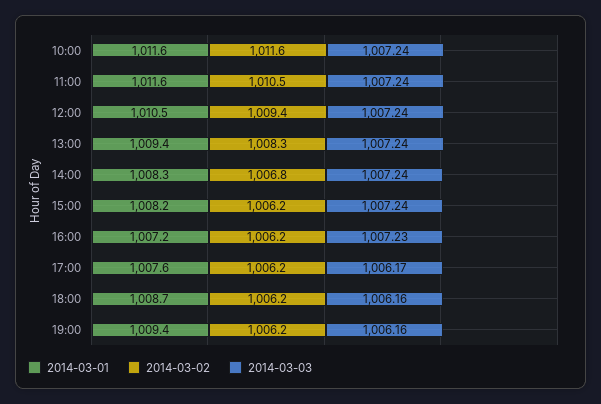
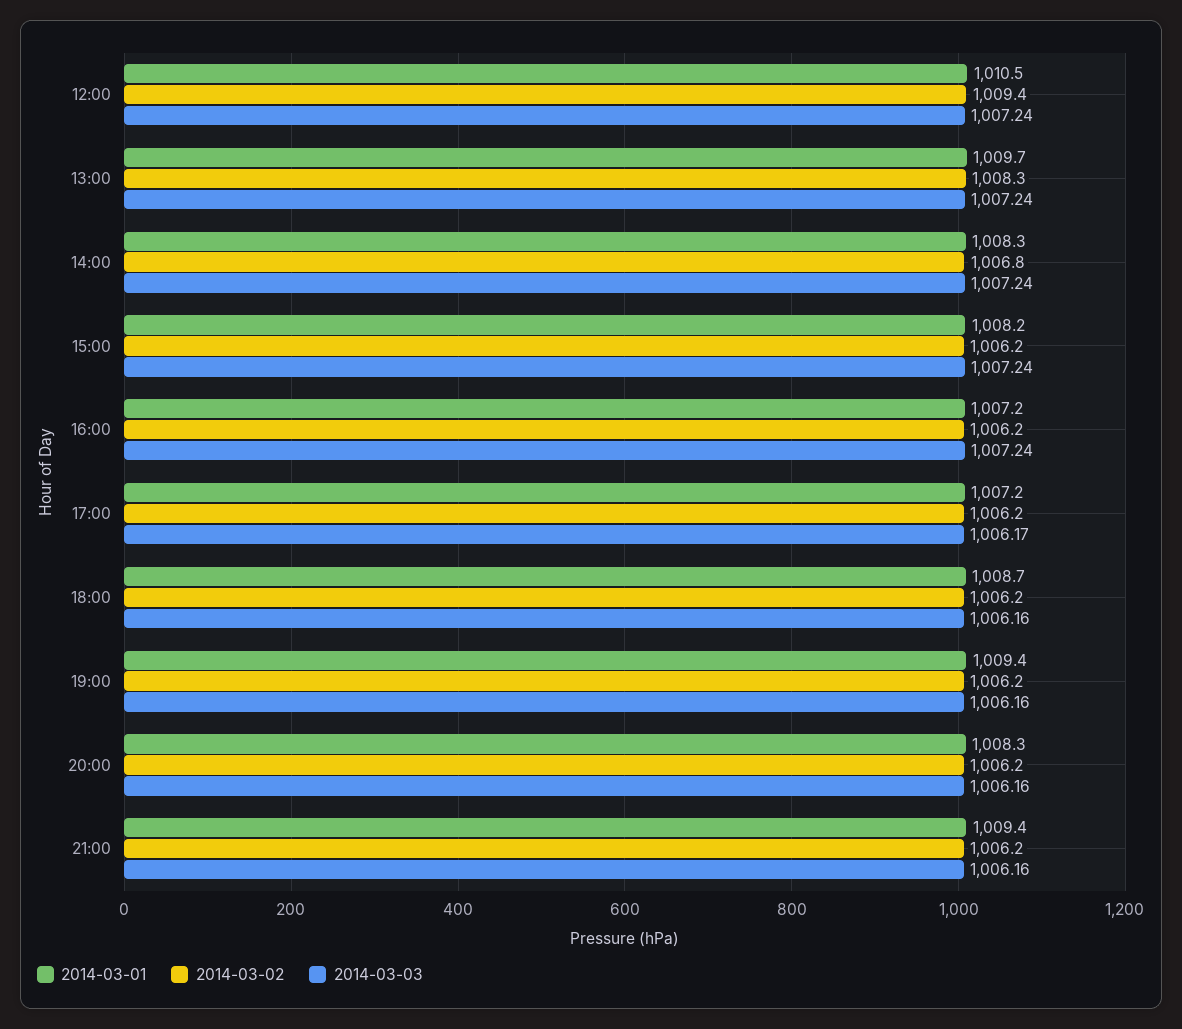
2014-03-01, 10:00: 1011.6 -> none
2014-03-02, 10:00: 1011.6 -> none
2014-03-03, 10:00: 1007.24 -> none
2014-03-01, 11:00: 1011.6 -> none
2014-03-02, 11:00: 1010.5 -> none
2014-03-03, 11:00: 1007.24 -> none
2014-03-01, 13:00: 1009.4 -> 1009.7
2014-03-03, 16:00: 1007.23 -> 1007.24
2014-03-01, 17:00: 1007.6 -> 1007.2
2014-03-01, 20:00: none -> 1008.3
2014-03-02, 20:00: none -> 1006.2
2014-03-03, 20:00: none -> 1006.16
2014-03-01, 21:00: none -> 1009.4
2014-03-02, 21:00: none -> 1006.2
2014-03-03, 21:00: none -> 1006.16

